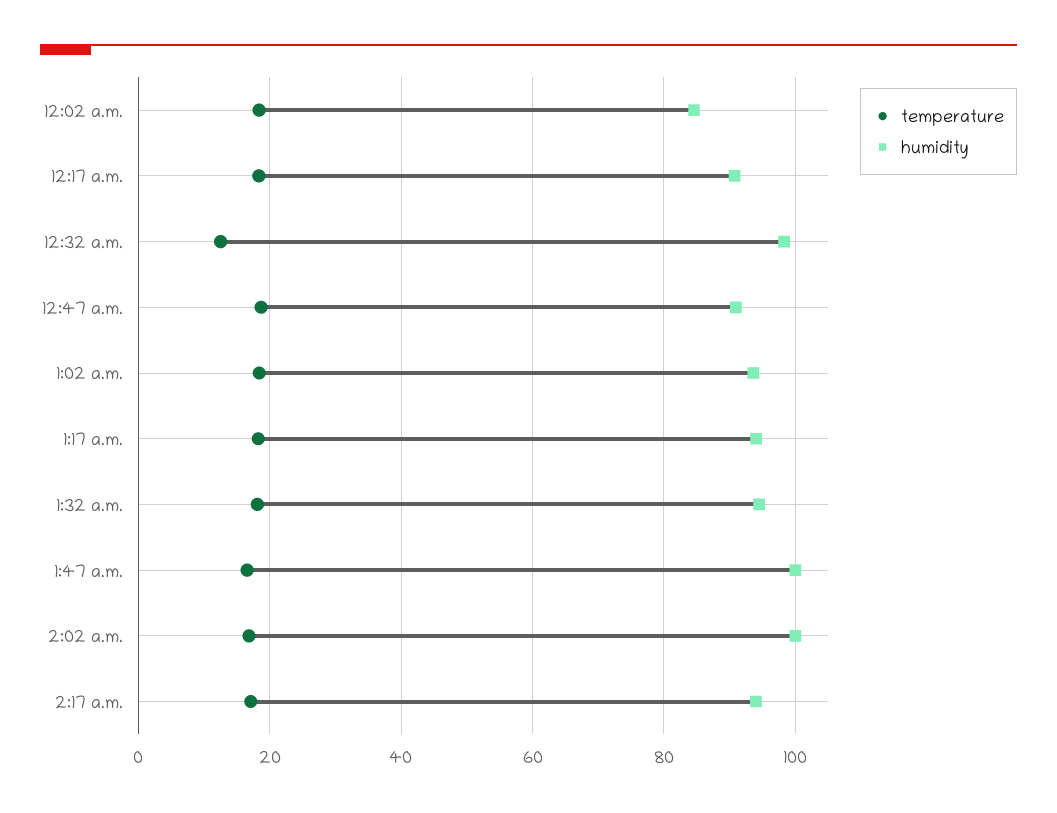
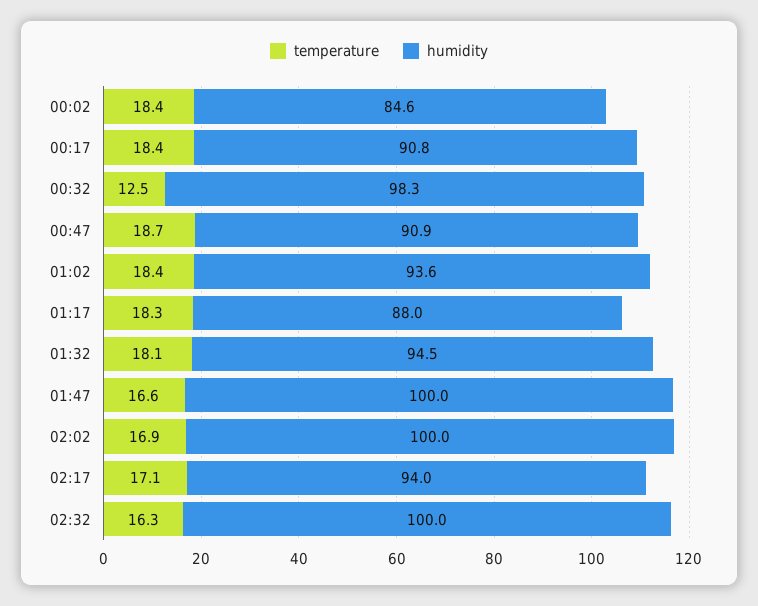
humidity, 1:17 a.m.: 94 -> 88
temperature, 02:32: none -> 16.3
humidity, 02:32: none -> 100

